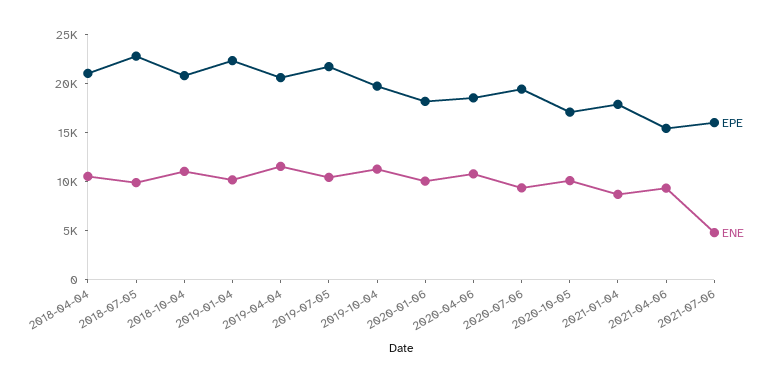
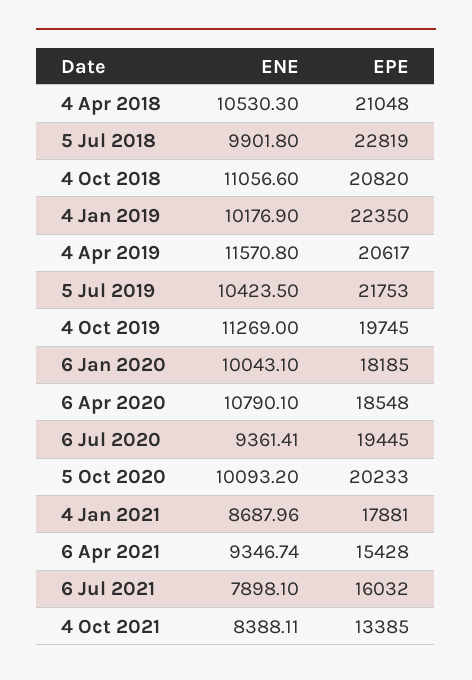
EPE, 2020-10-05: 17000 -> 20233
ENE, 2021-07-06: 5000 -> 7898.1
ENE, 4 Oct 2021: none -> 8388.11
EPE, 4 Oct 2021: none -> 13385

